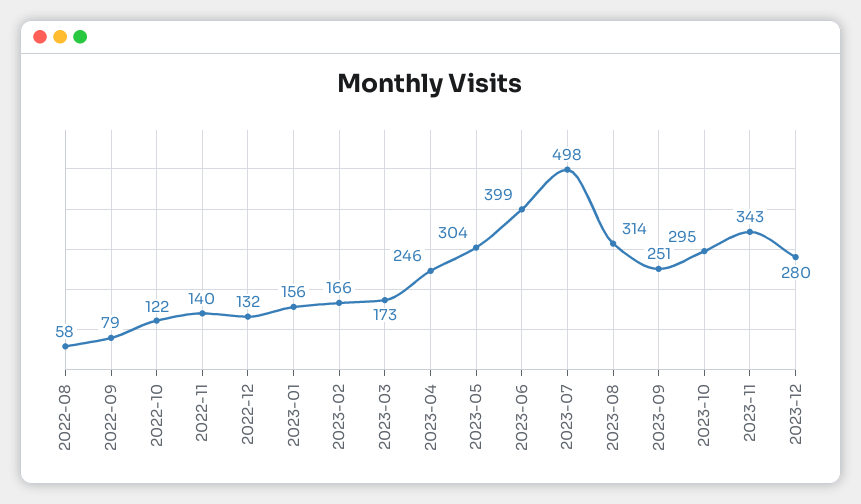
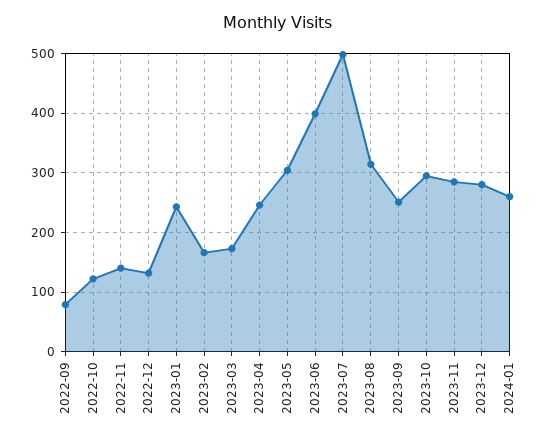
2022-08: 58 -> none
2023-01: 156 -> 240
2023-11: 343 -> 280
2024-01: none -> 260

